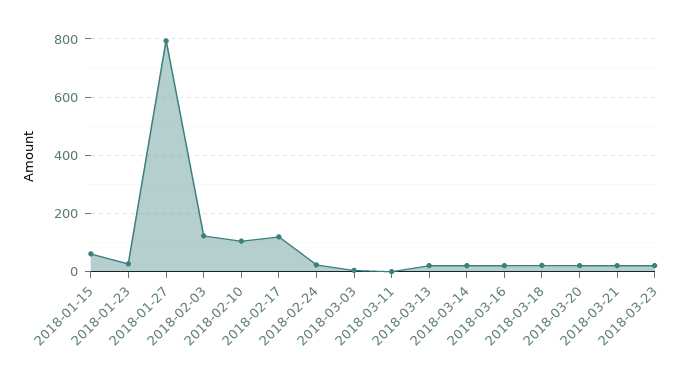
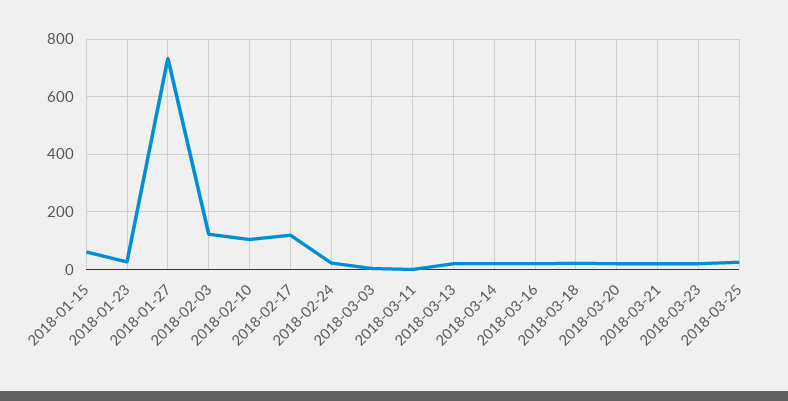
2018-01-27: 800 -> 725
2018-03-25: none -> 25

